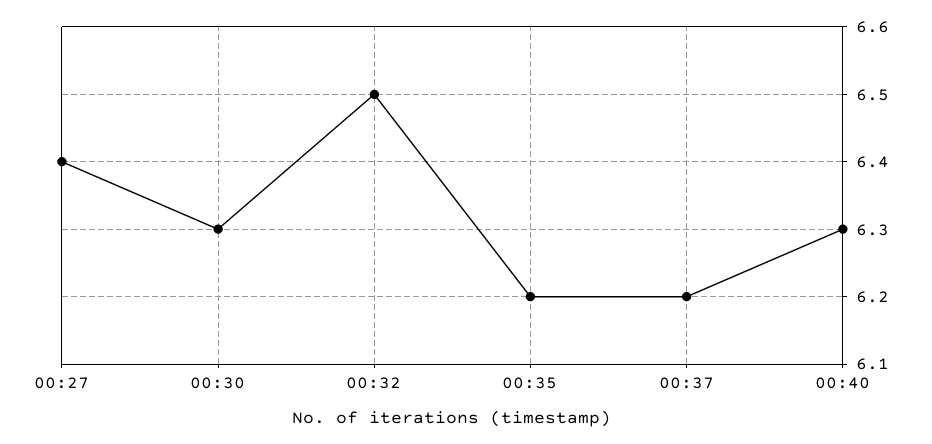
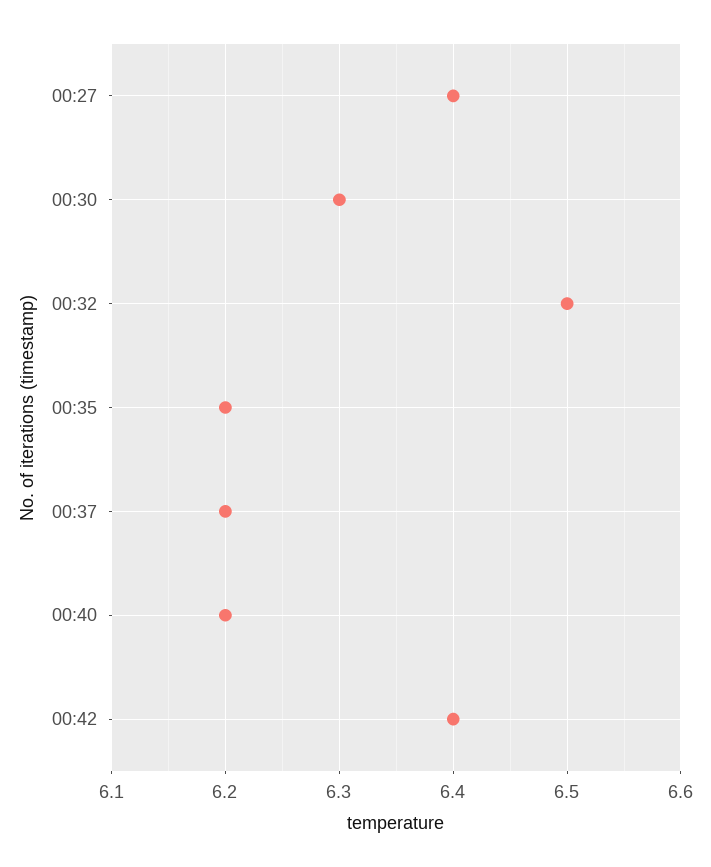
00:40: 6.3 -> 6.2
00:42: none -> 6.4

